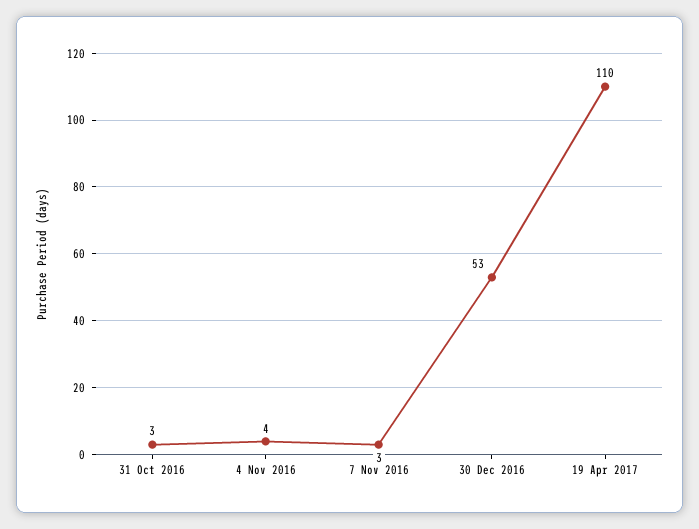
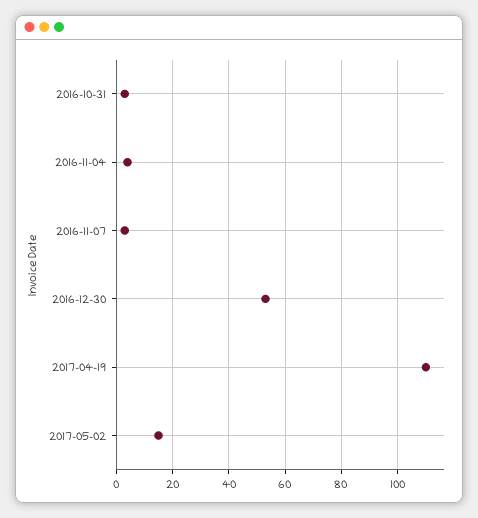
2017-05-02: none -> 15

